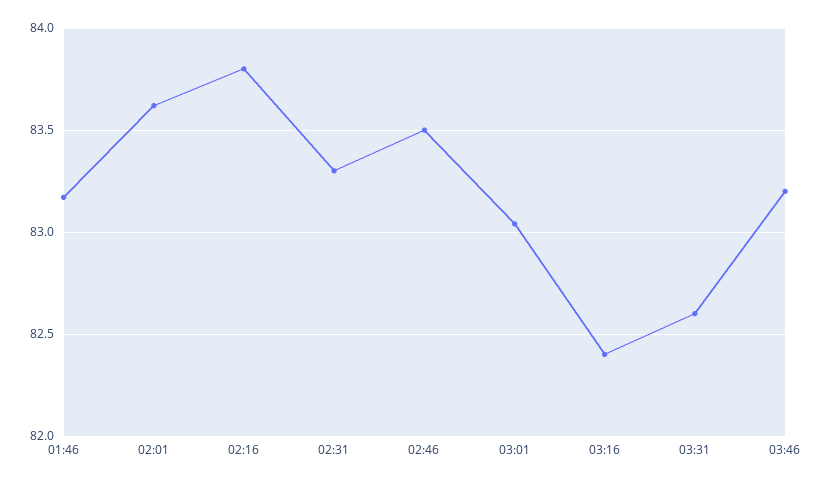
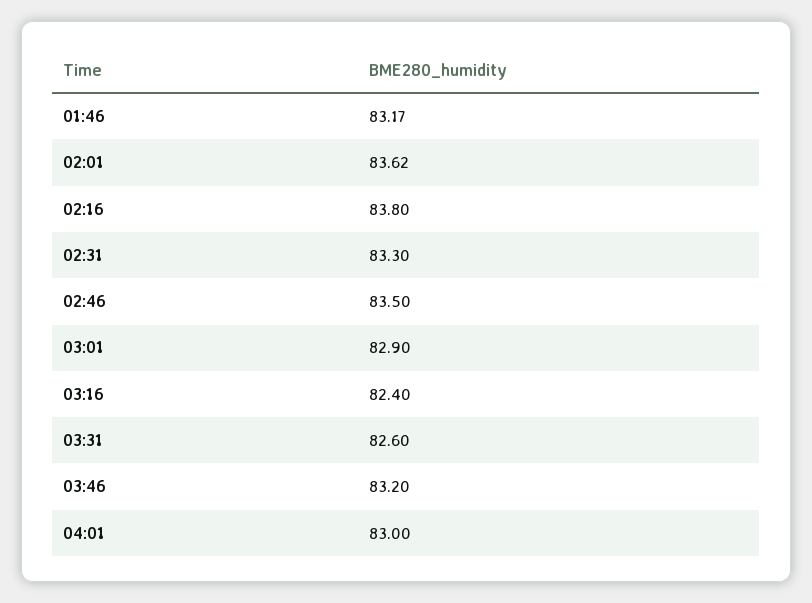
03:01: 83.05 -> 82.9
04:01: none -> 83

